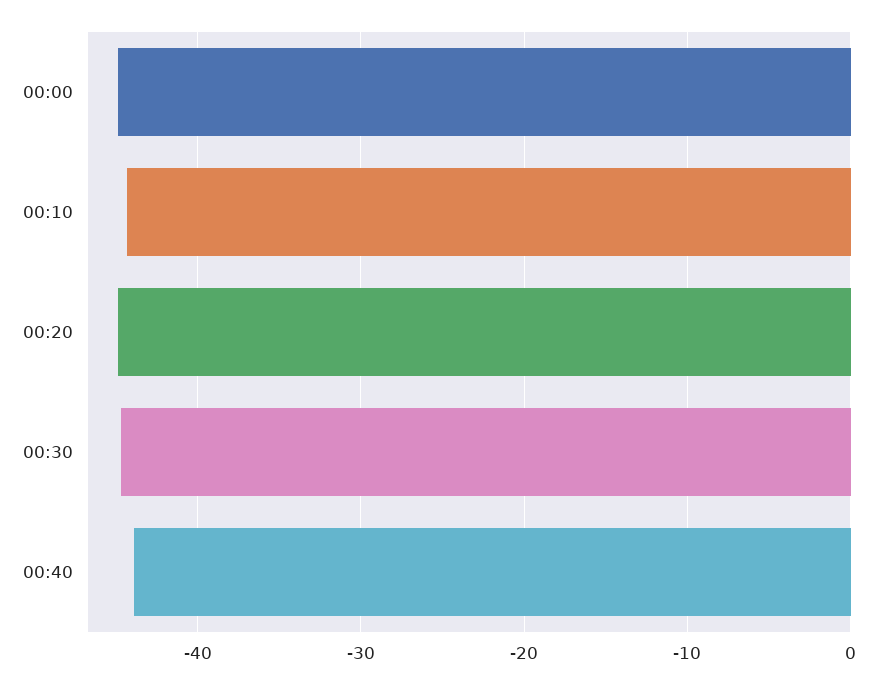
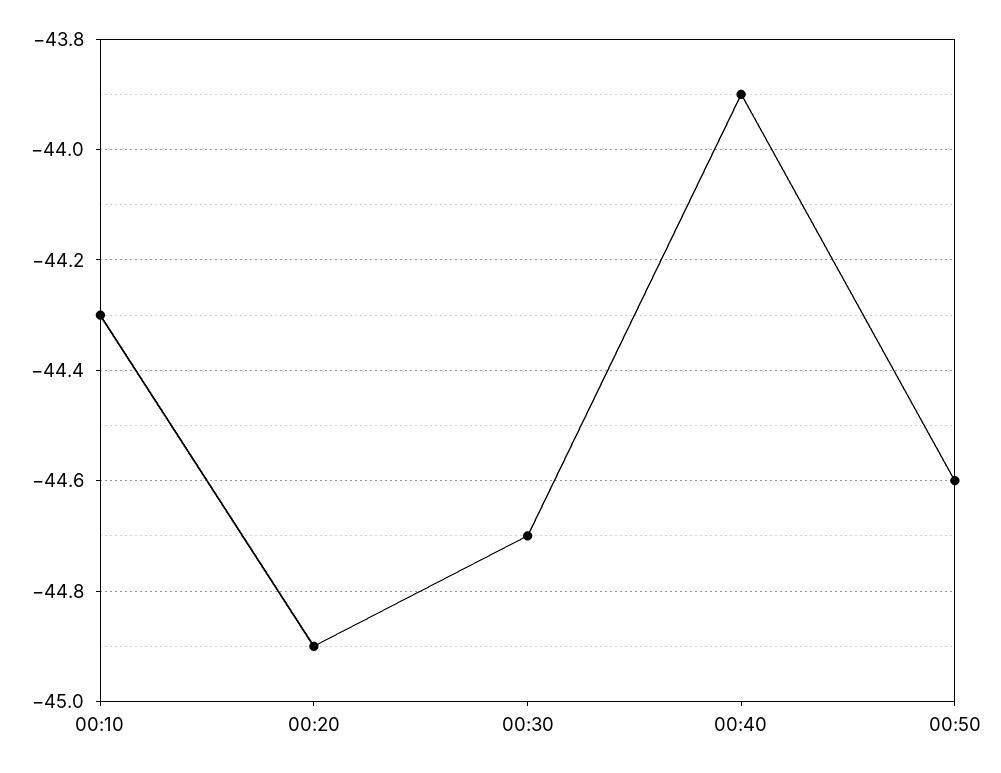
00:00: -45 -> none
00:50: none -> -44.6

